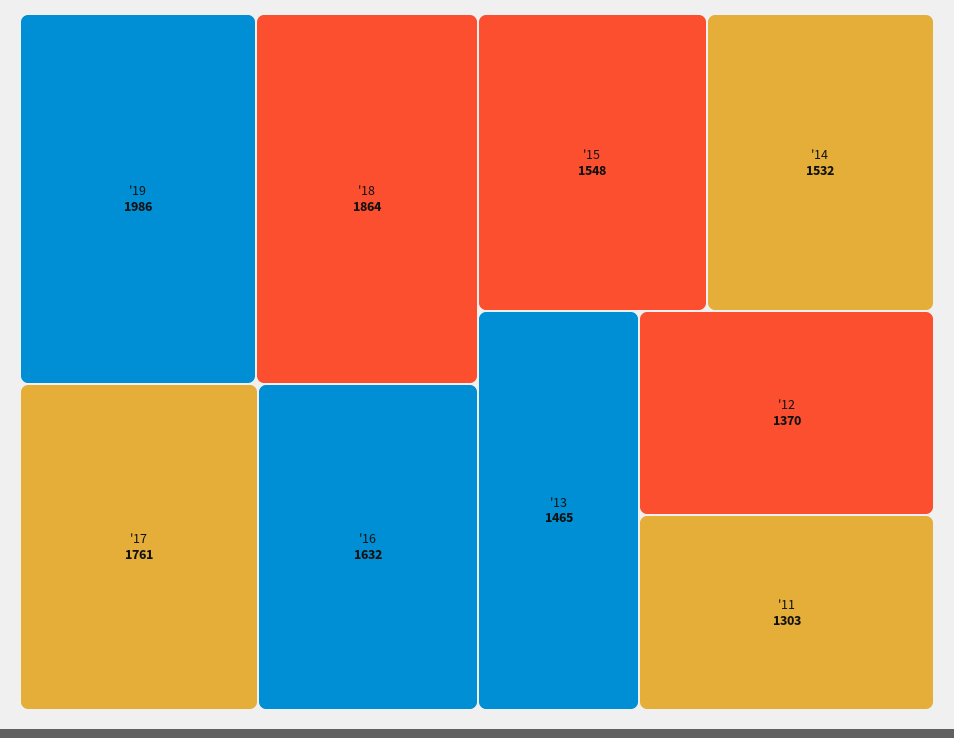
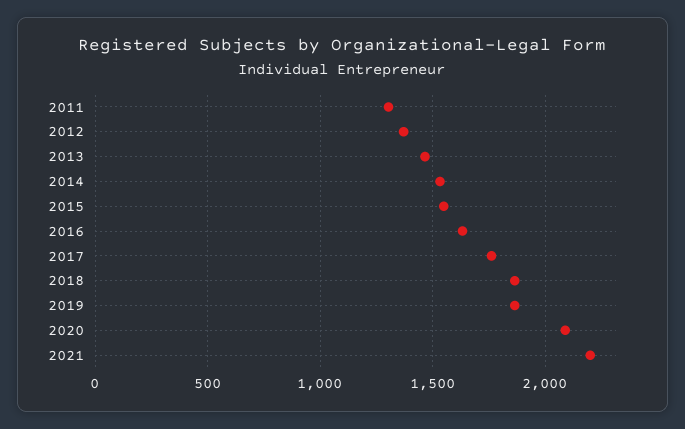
'19: 1986 -> 1850
2020: none -> 2100
2021: none -> 2200

